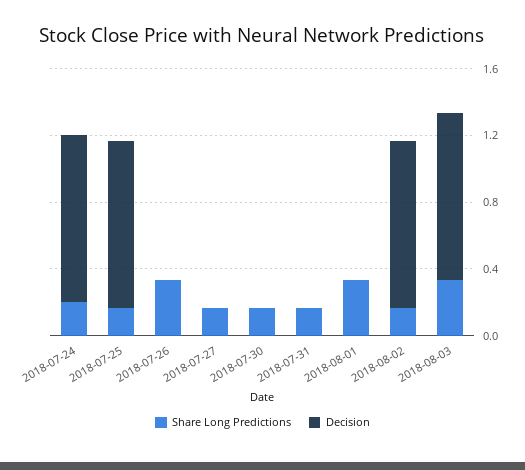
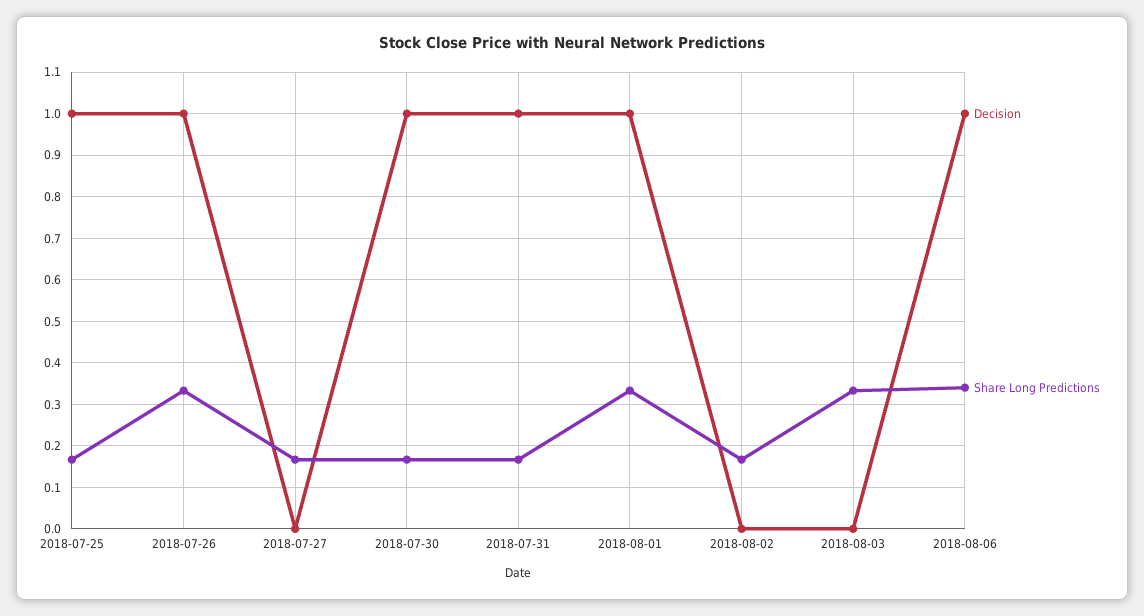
Share Long Predictions, 2018-07-24: 0.2 -> none
Decision, 2018-07-24: 1 -> none
Decision, 2018-07-26: 0 -> 1
Decision, 2018-07-30: 0 -> 1
Decision, 2018-07-31: 0 -> 1
Decision, 2018-08-01: 0 -> 1
Decision, 2018-08-02: 1 -> 0
Decision, 2018-08-03: 1 -> 0
Decision, 2018-08-06: none -> 1
Share Long Predictions, 2018-08-06: none -> 0.34

